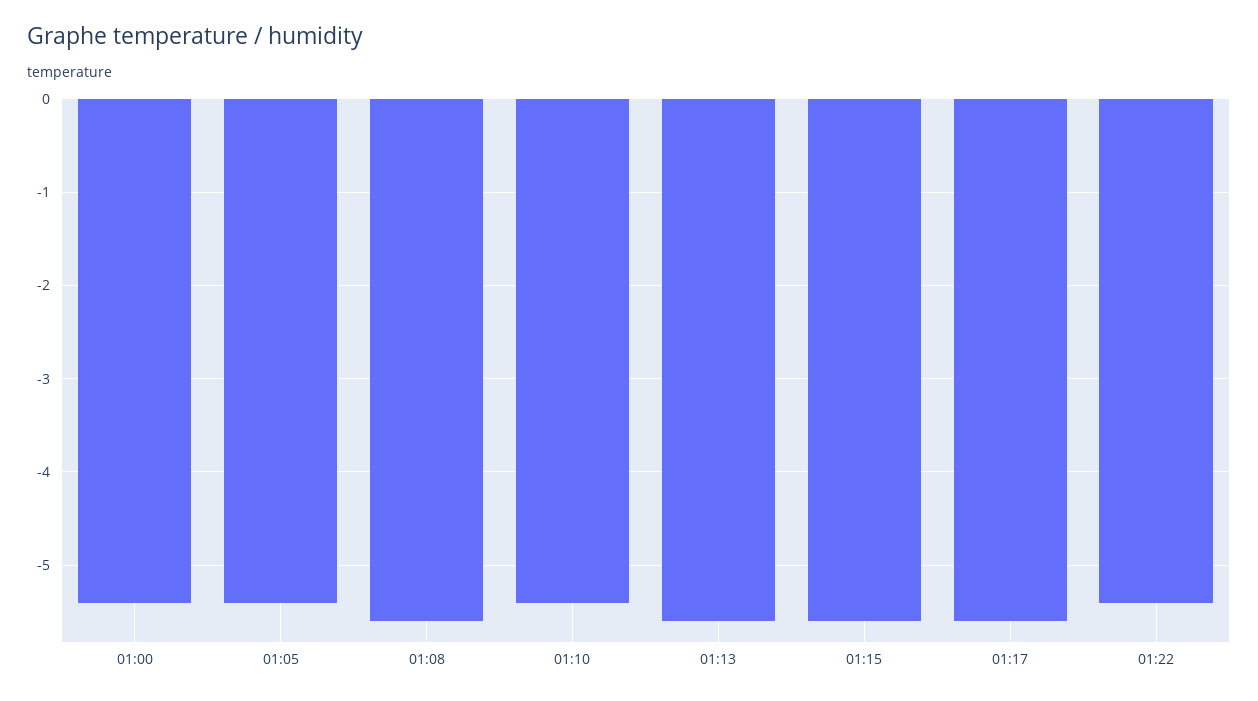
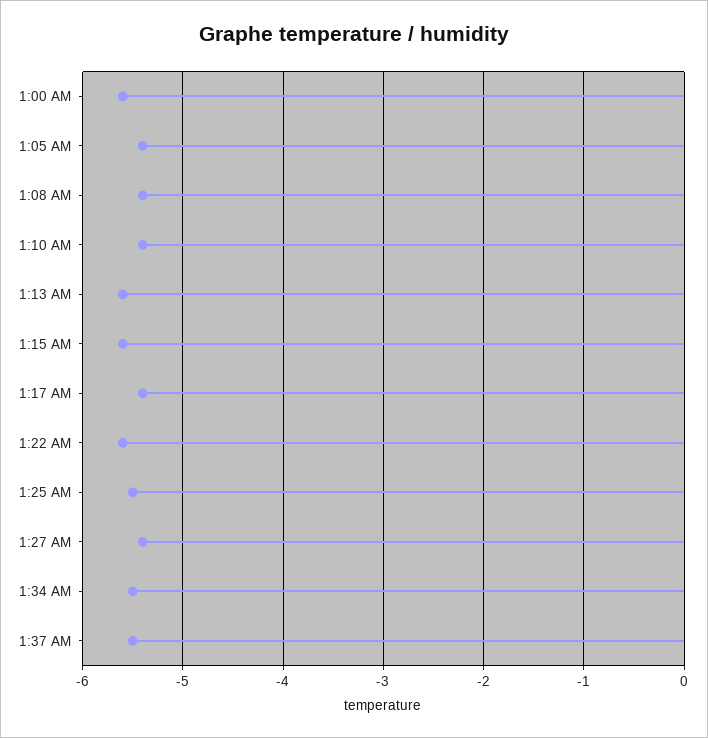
01:00: -5.4 -> -5.6
01:08: -5.6 -> -5.4
01:17: -5.6 -> -5.4
01:22: -5.4 -> -5.6
1:25 AM: none -> -5.5
1:27 AM: none -> -5.4
1:34 AM: none -> -5.5
1:37 AM: none -> -5.5

